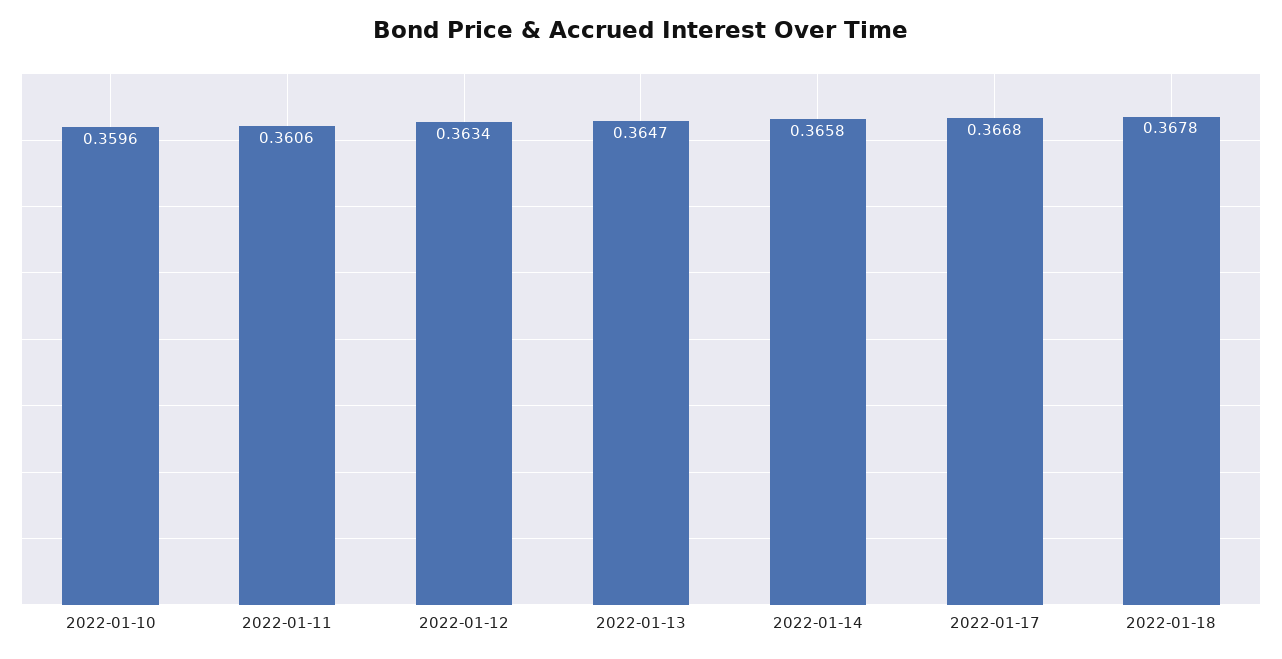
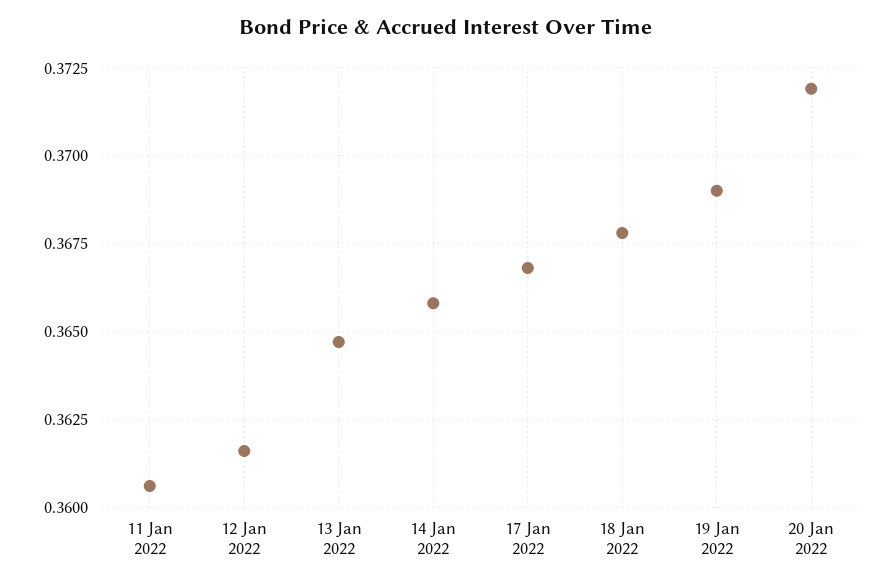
2022-01-10: 0.3596 -> none
2022-01-12: 0.3634 -> 0.3615
19 Jan 2022: none -> 0.369
20 Jan 2022: none -> 0.372

